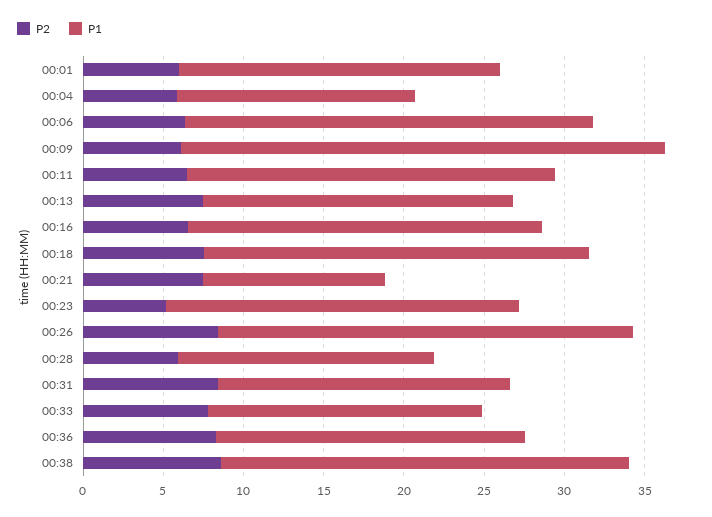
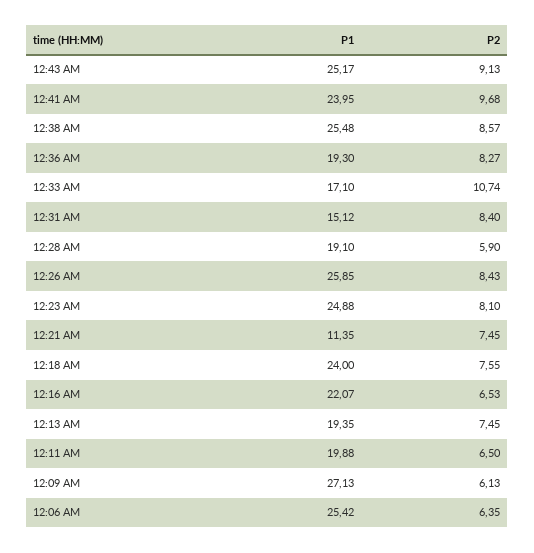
P2, 00:01: 6 -> none
P1, 00:01: 20 -> none
P2, 00:04: 6 -> none
P1, 00:04: 15 -> none
P1, 00:09: 30 -> 27.13
P1, 00:11: 23 -> 19.88
P2, 00:23: 5 -> 8.1
P1, 00:23: 22 -> 24.88
P1, 00:28: 16 -> 19.1
P1, 00:31: 18 -> 15.12
P2, 00:33: 8 -> 10.74
P1, 12:43 AM: none -> 25.17
P2, 12:43 AM: none -> 9.13
P1, 12:41 AM: none -> 23.95
P2, 12:41 AM: none -> 9.68

